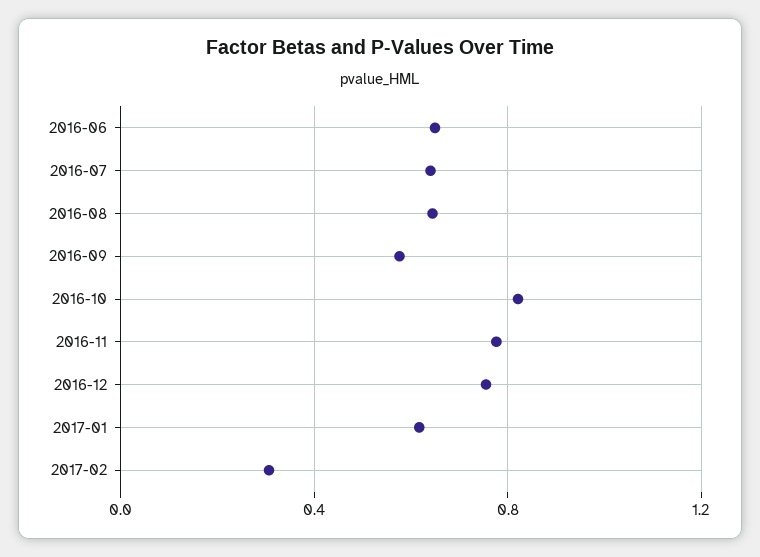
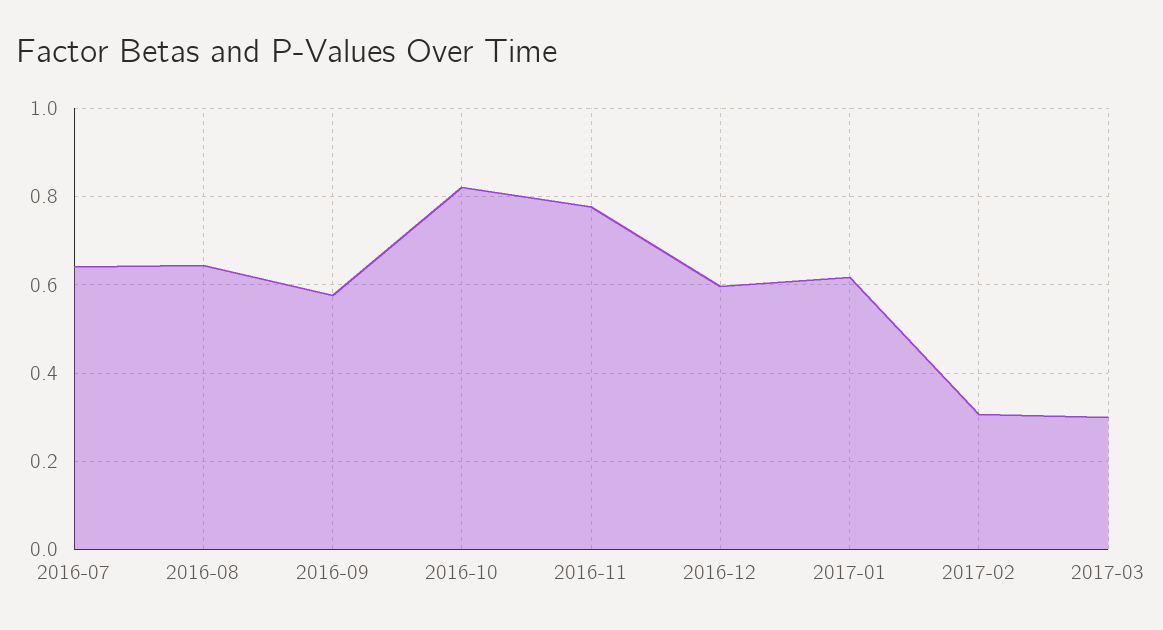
2016-06: 0.65 -> none
2016-12: 0.75 -> 0.6
2017-03: none -> 0.3

